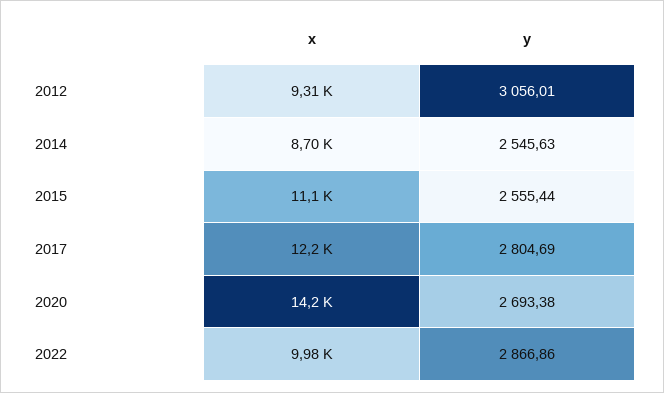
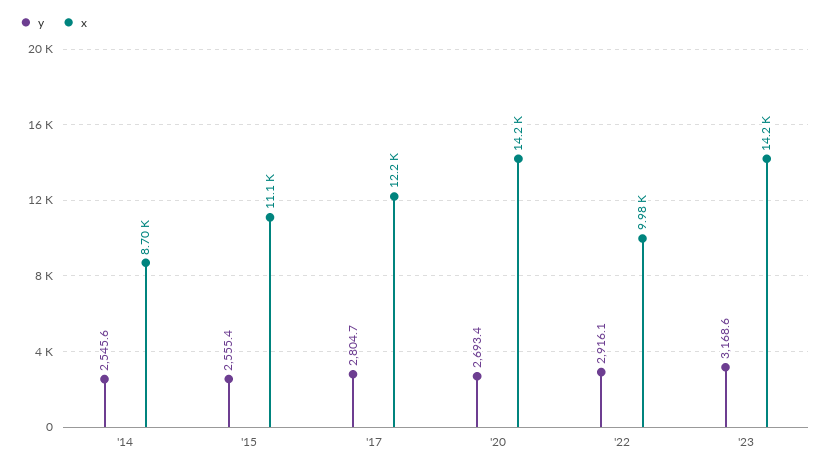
x, 2012: 9310 -> none
y, 2012: 3056.01 -> none
y, 2022: 2866.86 -> 2916.1
y, '23: none -> 3168.6
x, '23: none -> 14200

